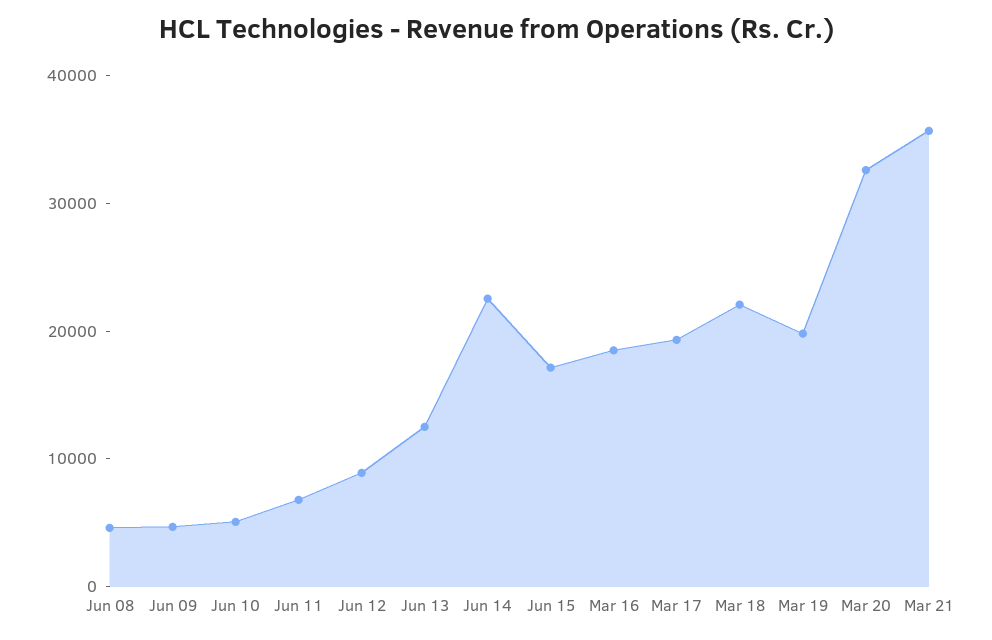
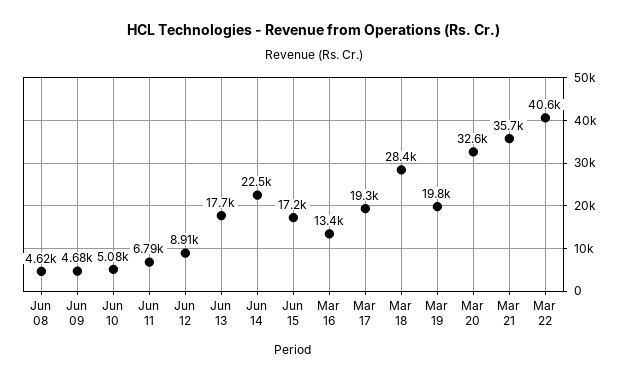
Jun 13: 12000 -> 17700
Mar 16: 18000 -> 13400
Mar 18: 22000 -> 28400
Mar 22: none -> 40600

